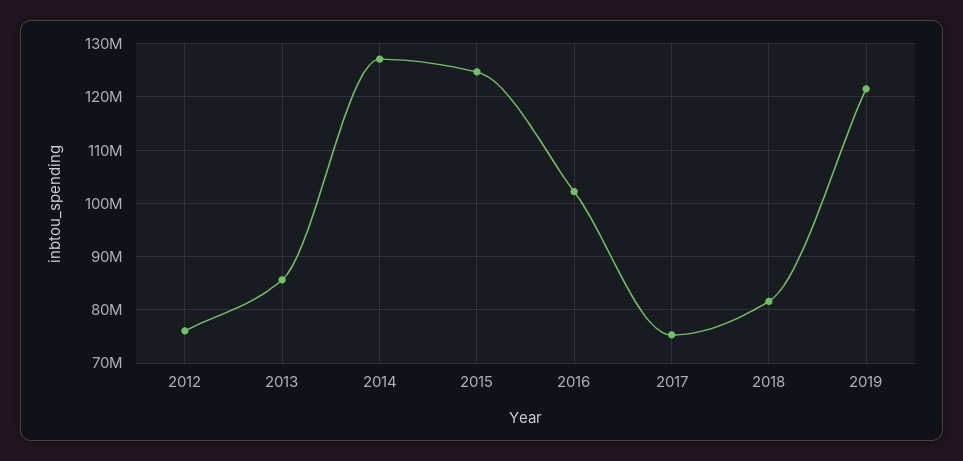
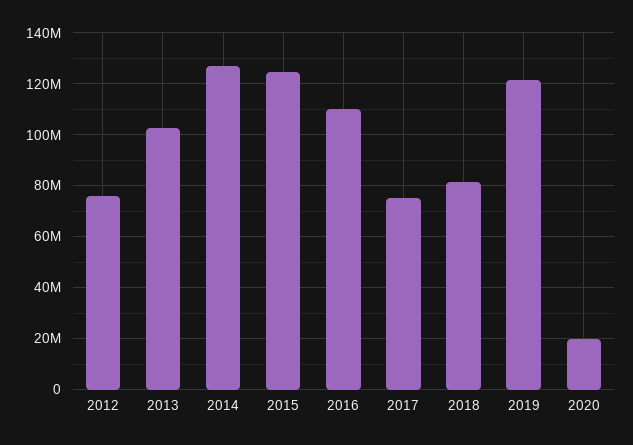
2013: 86000000 -> 102500000
2016: 102000000 -> 110000000
2020: none -> 20000000

